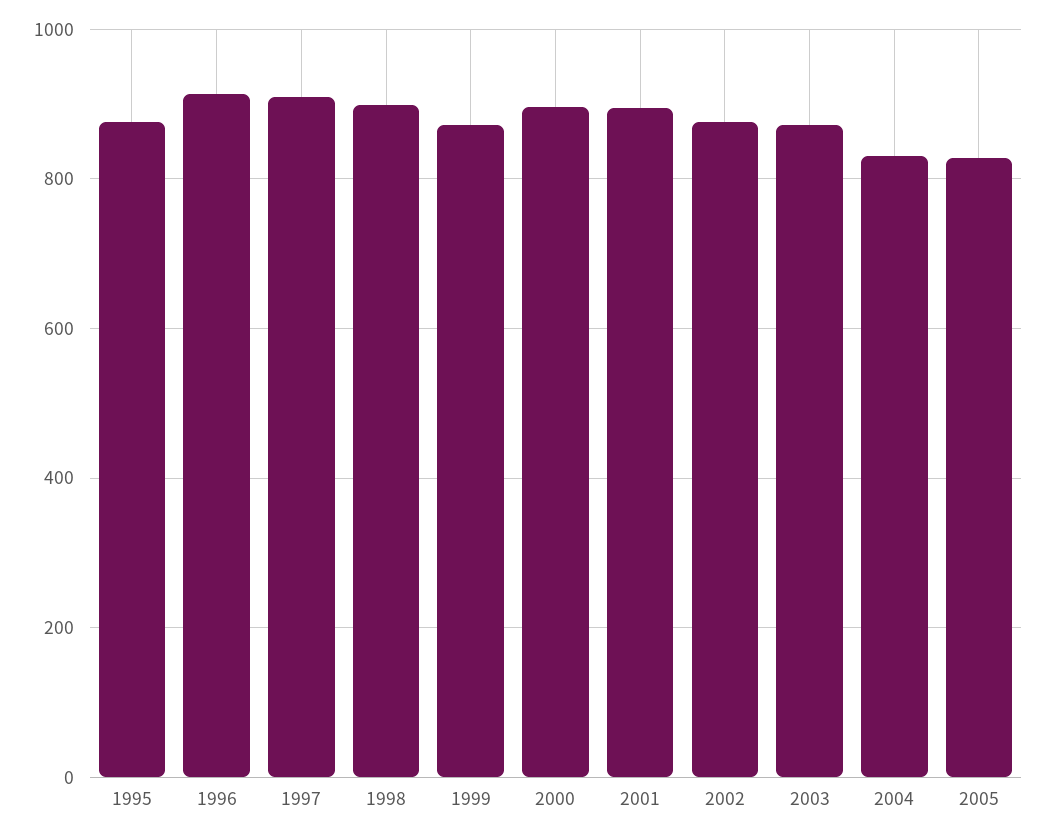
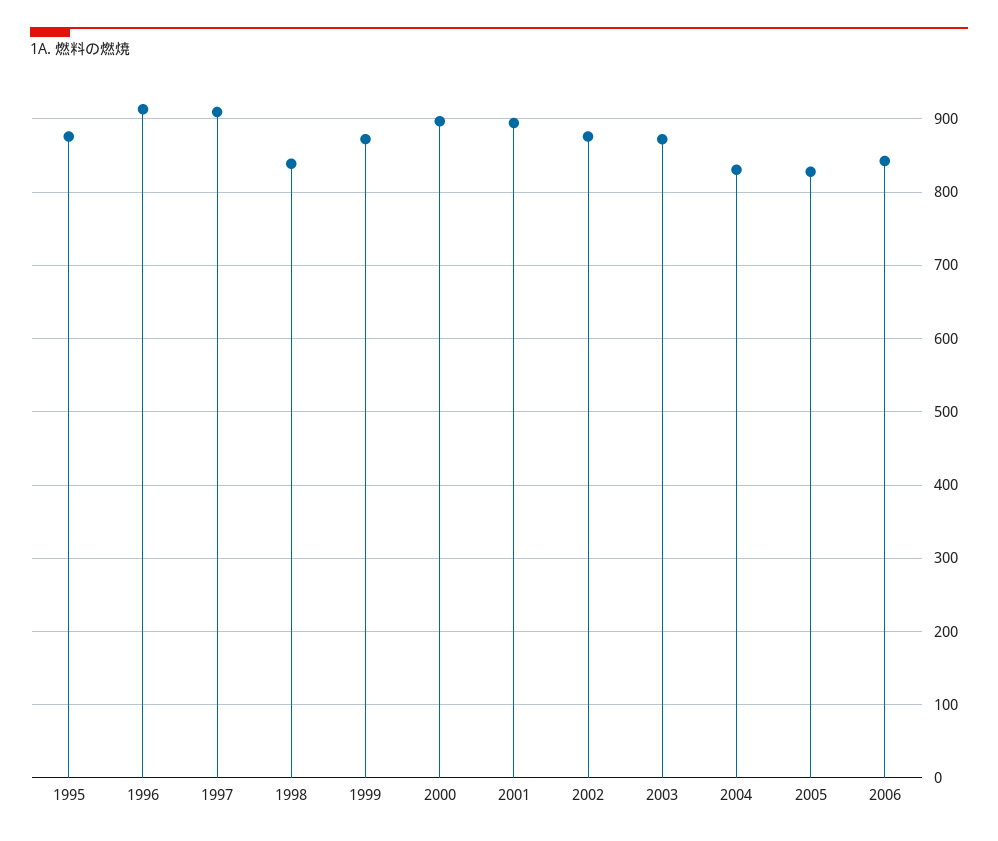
1998: 900 -> 840
2006: none -> 840

